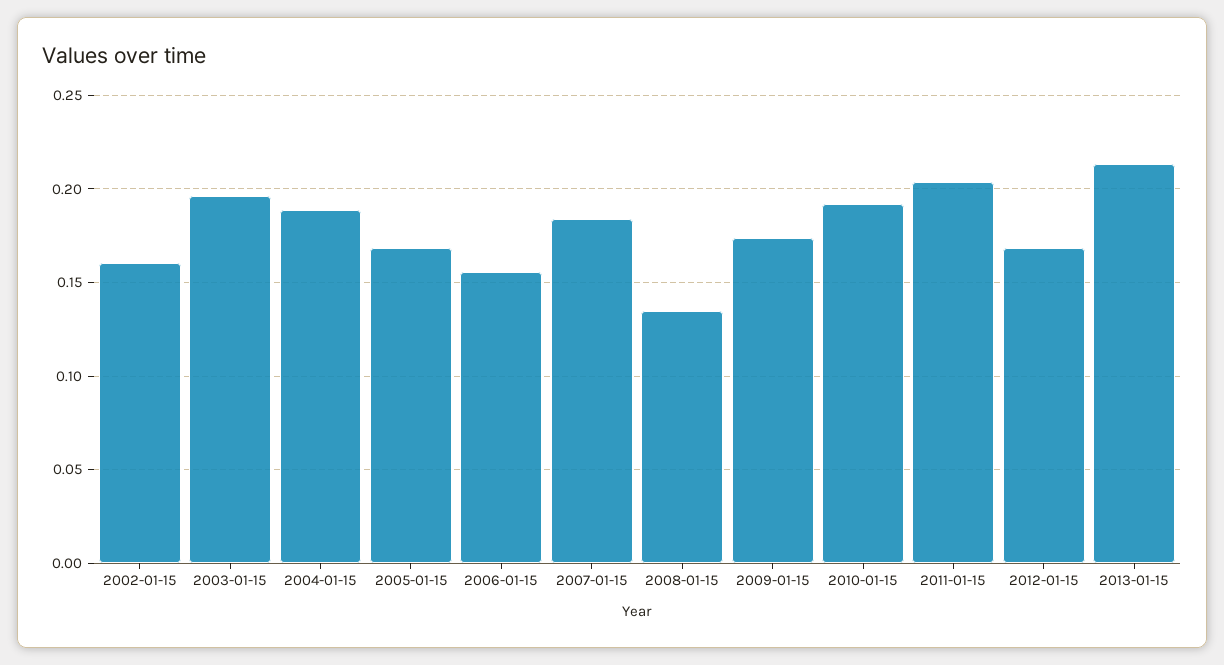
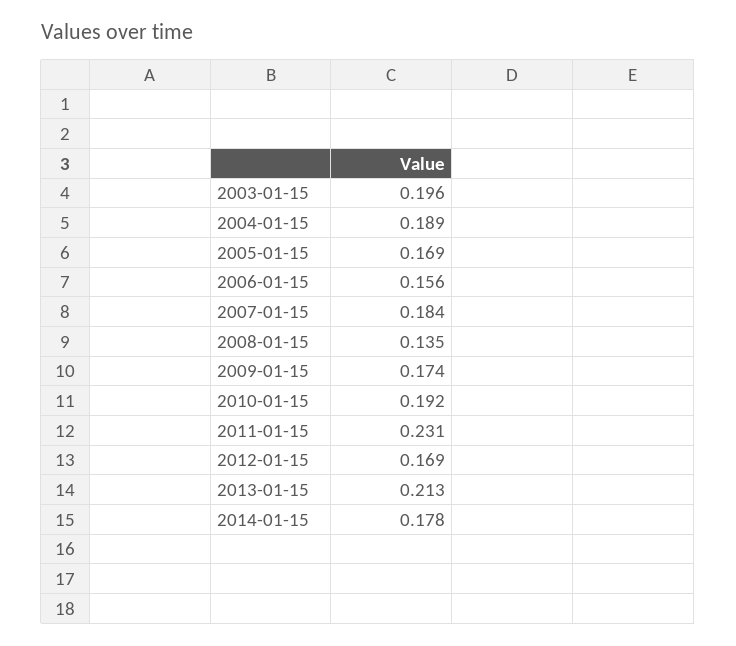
2002-01-15: 0.16 -> none
2011-01-15: 0.205 -> 0.231
2014-01-15: none -> 0.178

